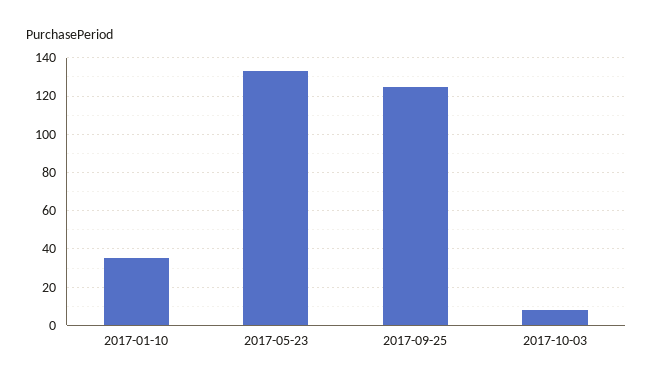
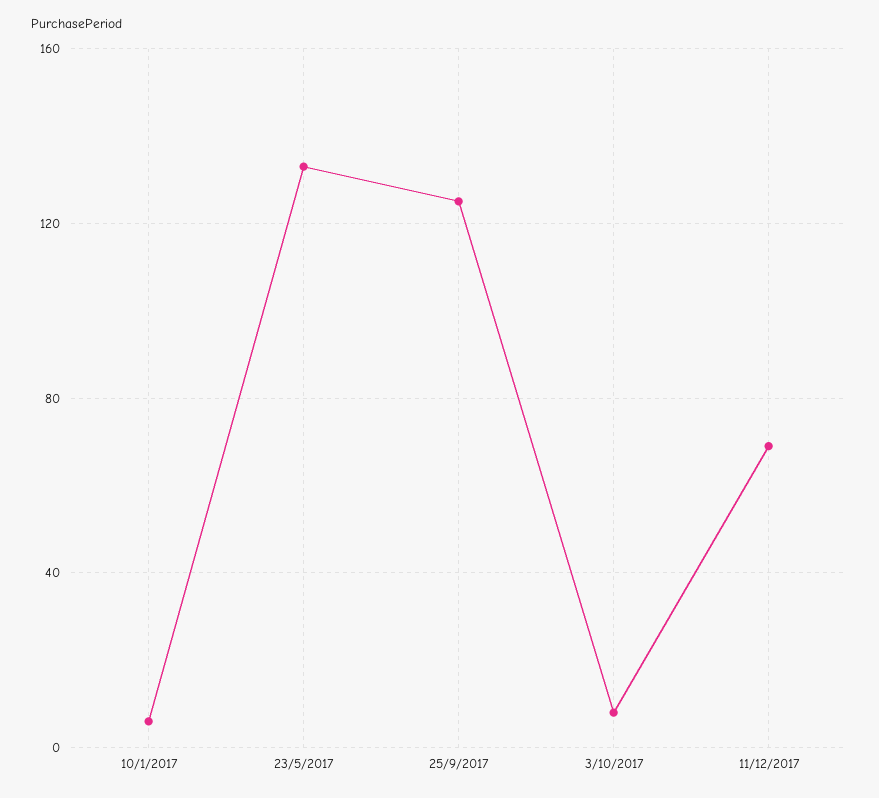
2017-01-10: 35 -> 5
11/12/2017: none -> 70

